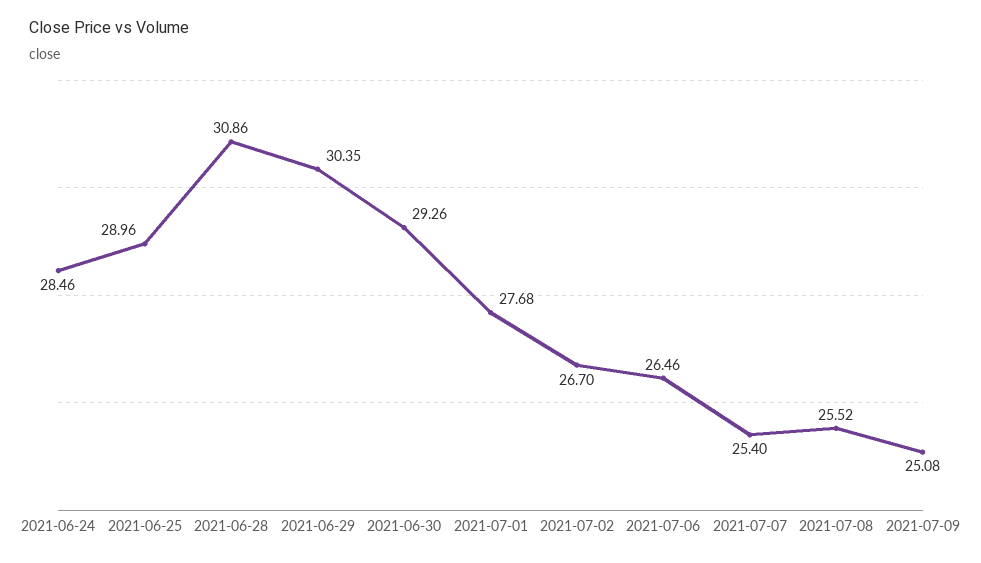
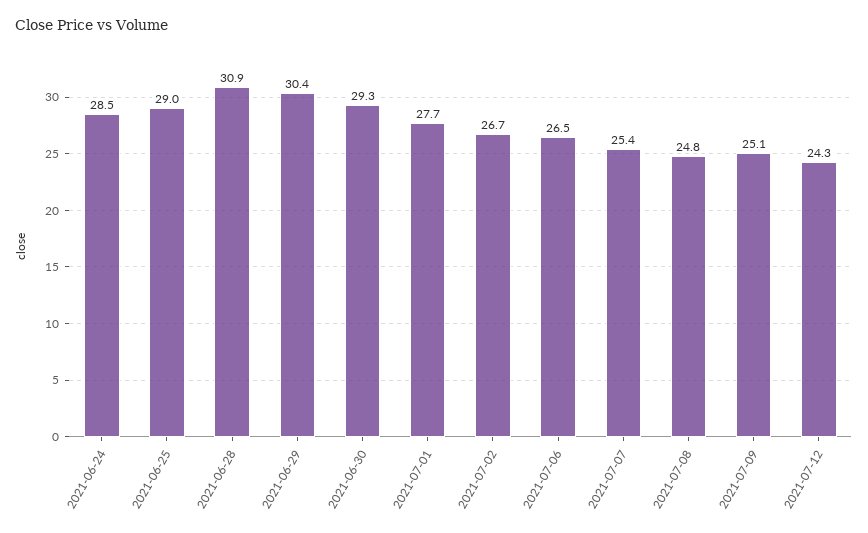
2021-07-08: 25.52 -> 24.8
2021-07-12: none -> 24.3

